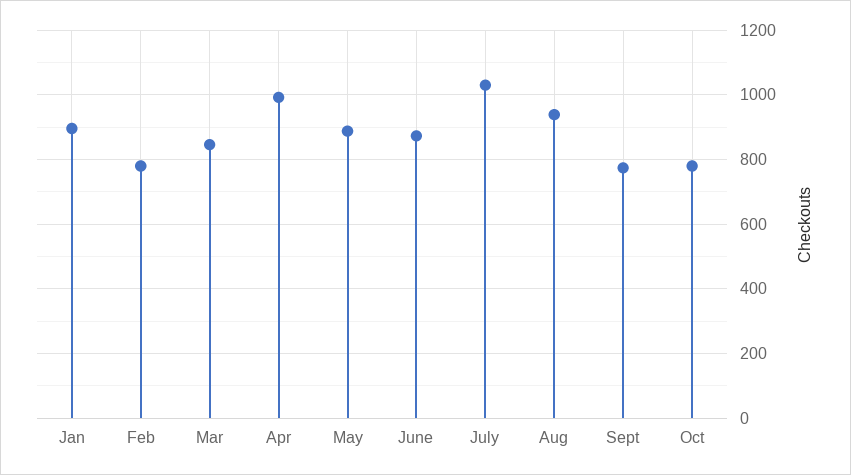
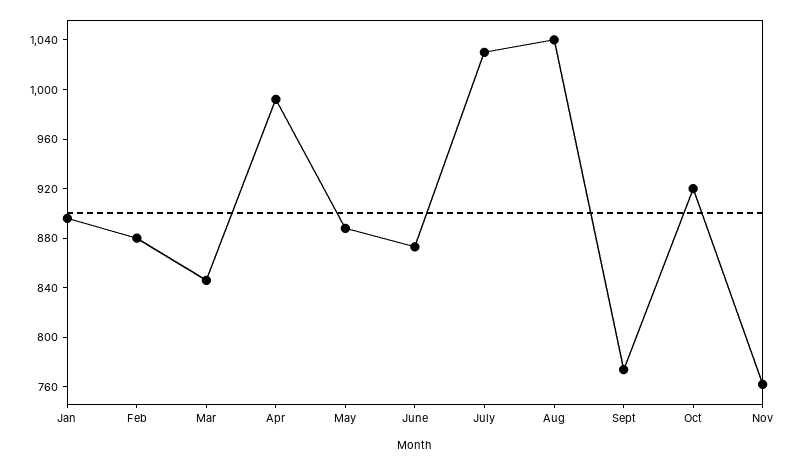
Feb: 780 -> 880
Aug: 940 -> 1040
Oct: 780 -> 920
Nov: none -> 760

